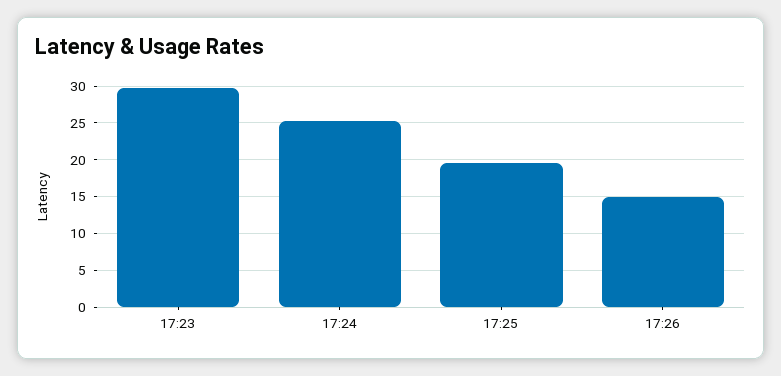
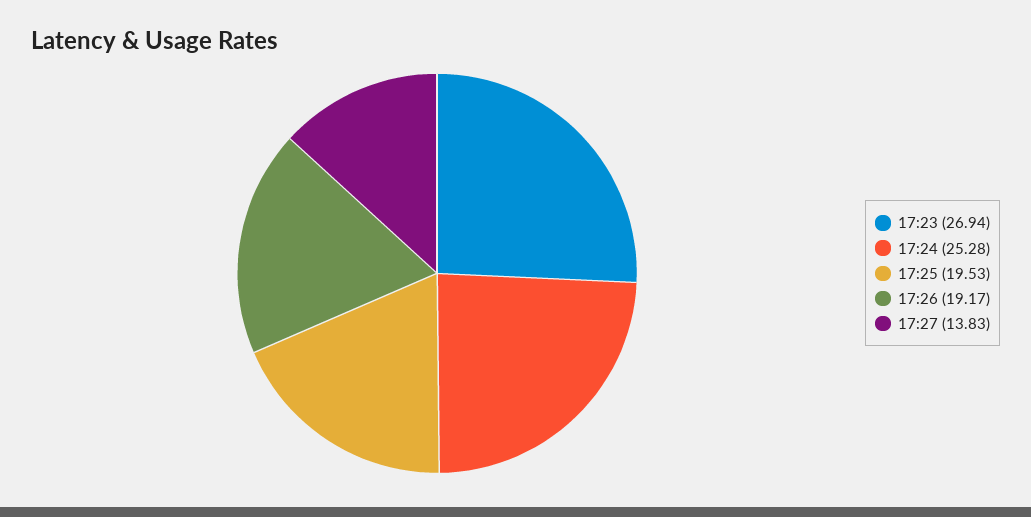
17:23: 30 -> 26.94
17:26: 15 -> 19.17
17:27: none -> 13.83

